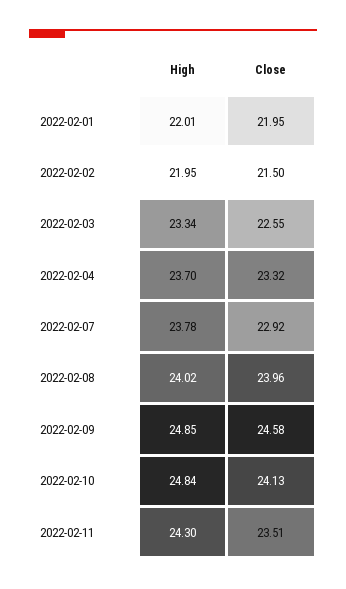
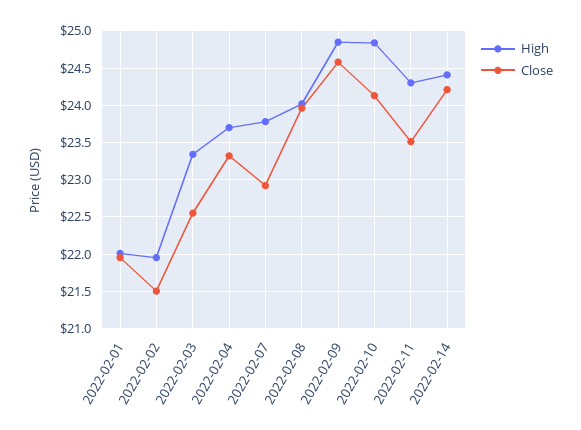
High, 2022-02-14: none -> 24.4
Close, 2022-02-14: none -> 24.2

